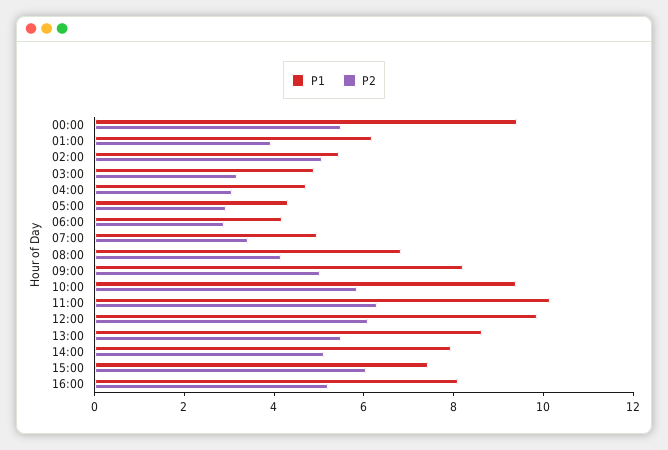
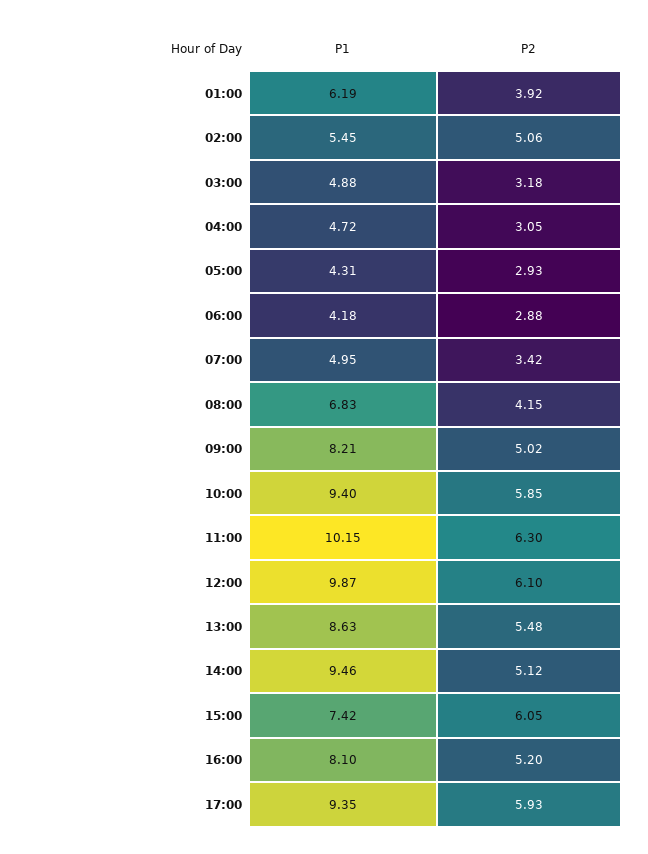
P1, 00:00: 9.5 -> none
P2, 00:00: 5.5 -> none
P1, 14:00: 8 -> 9.46
P1, 17:00: none -> 9.35
P2, 17:00: none -> 5.93

